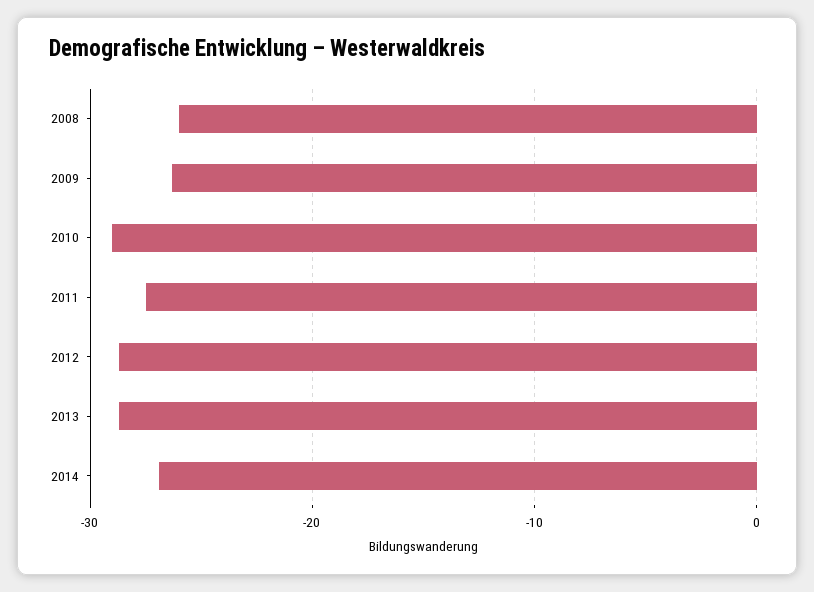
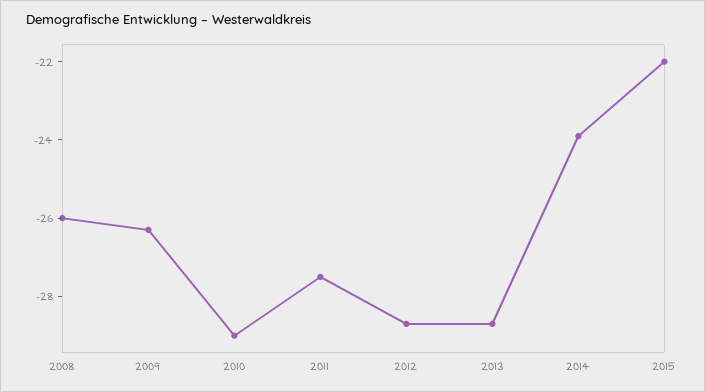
2014: -27 -> -24
2015: none -> -22

